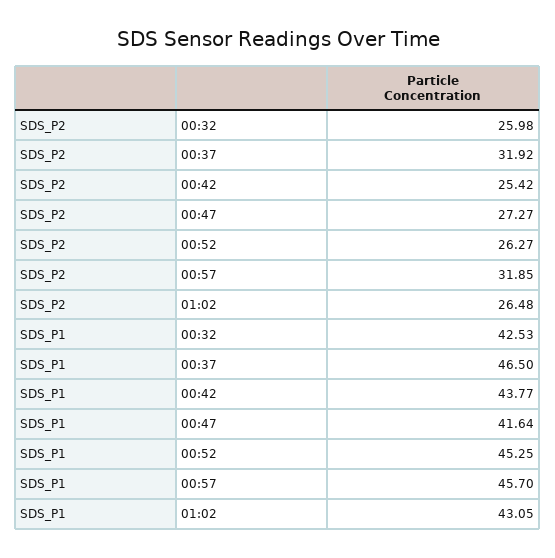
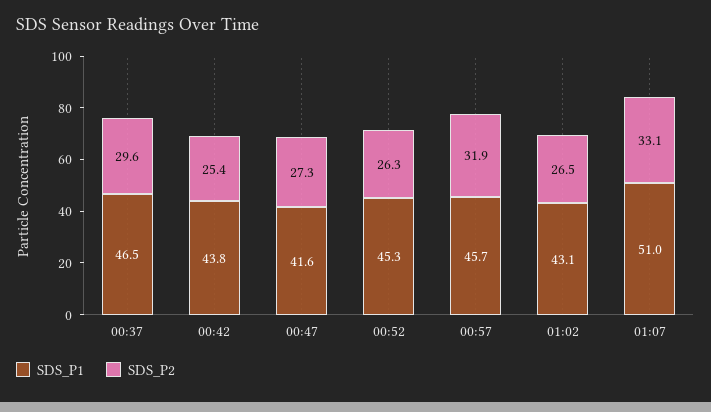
SDS_P2, 00:32: 25.98 -> none
SDS_P2, 00:37: 31.92 -> 29.6
SDS_P1, 00:32: 42.53 -> none
SDS_P1, 01:07: none -> 51
SDS_P2, 01:07: none -> 33.1

